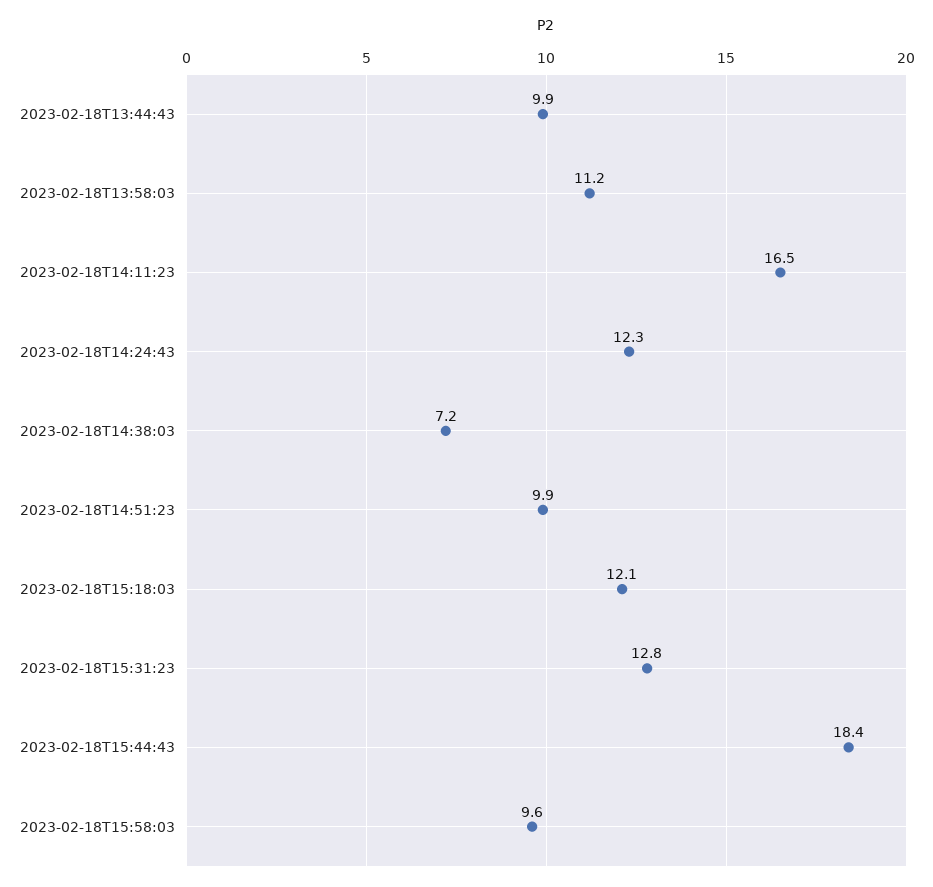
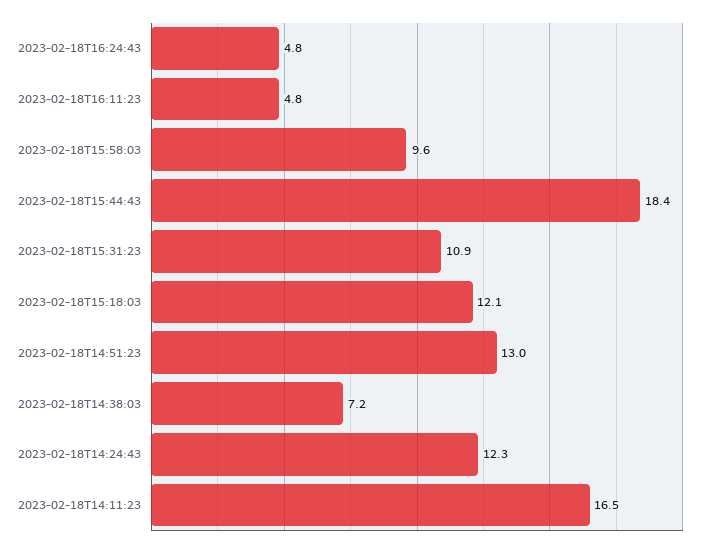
2023-02-18T13:44:43: 9.9 -> none
2023-02-18T13:58:03: 11.2 -> none
2023-02-18T14:51:23: 9.9 -> 13
2023-02-18T15:31:23: 12.8 -> 10.9
2023-02-18T16:24:43: none -> 4.8
2023-02-18T16:11:23: none -> 4.8

